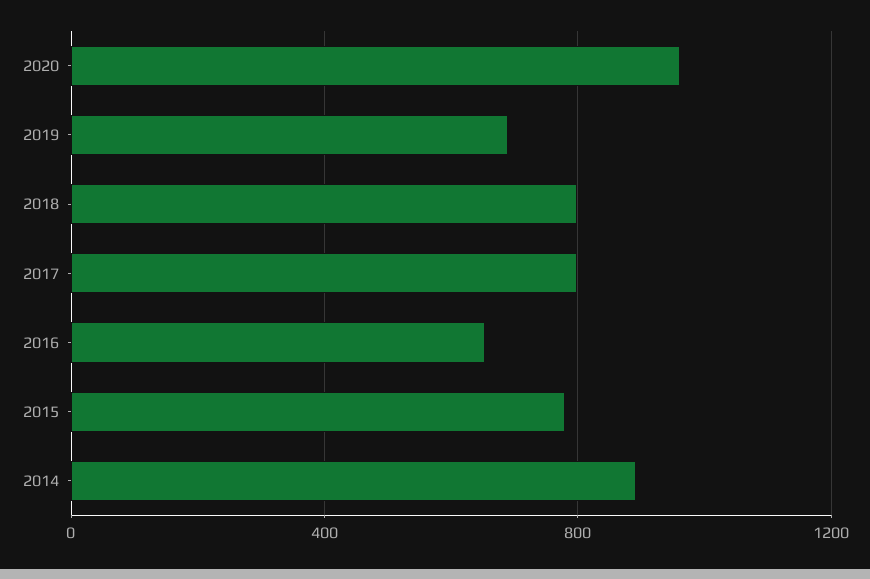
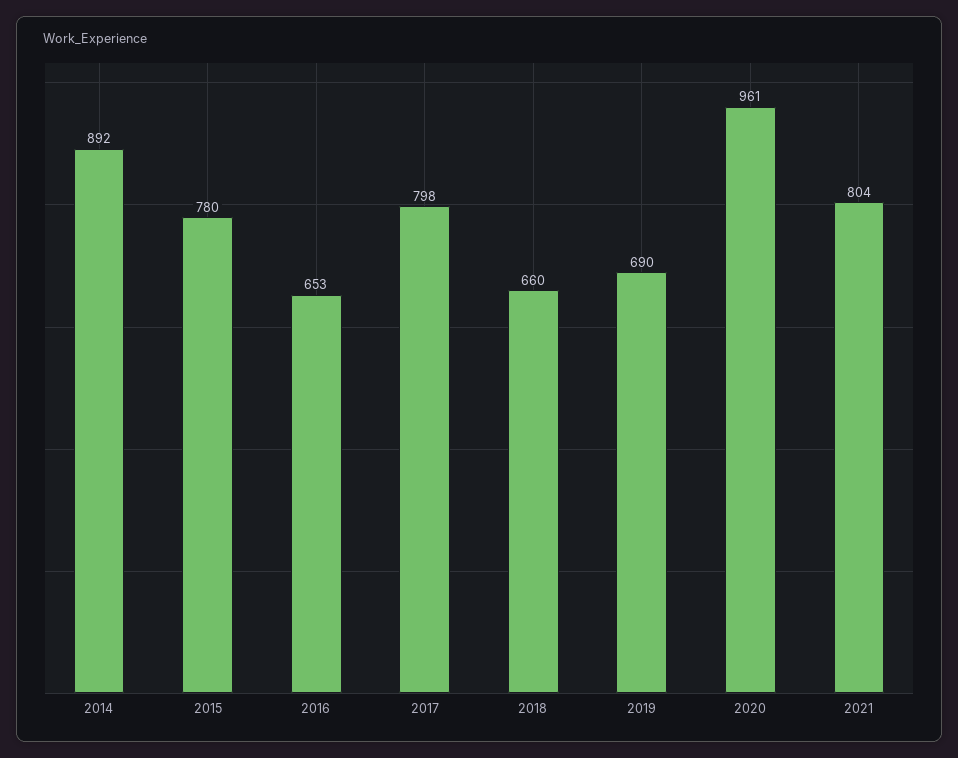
2018: 800 -> 660
2021: none -> 804

